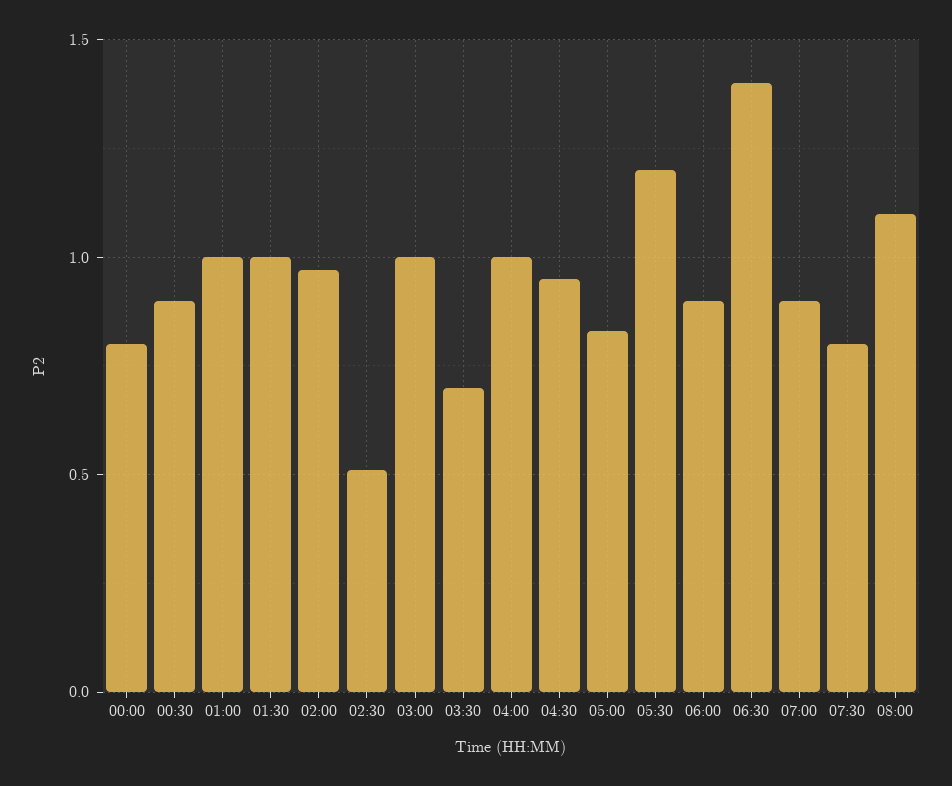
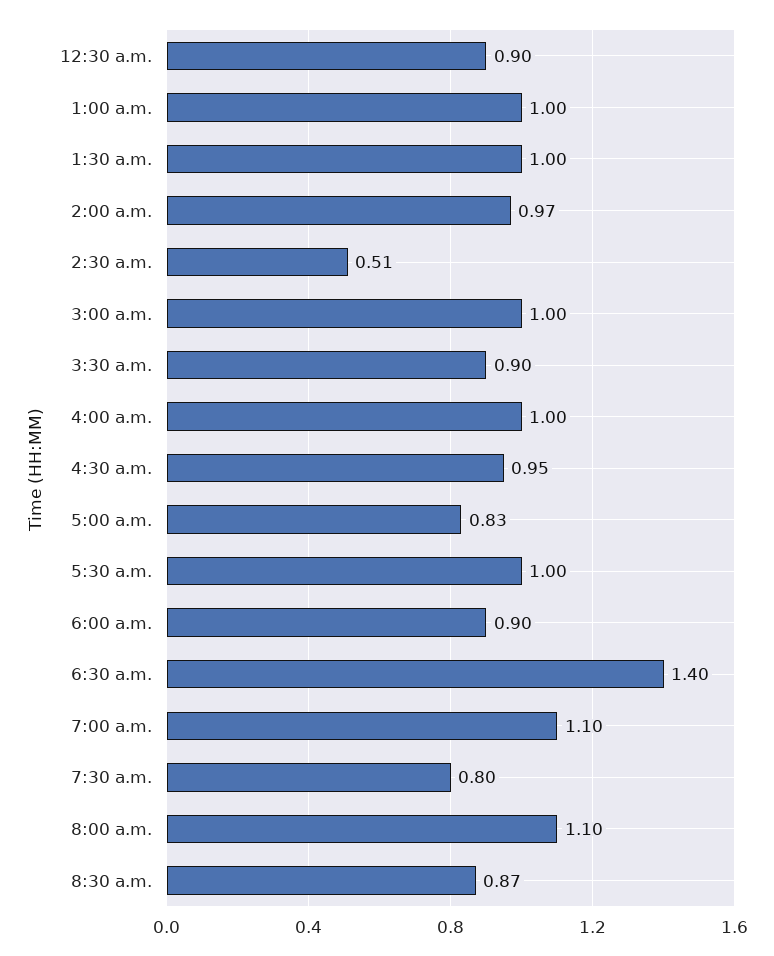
00:00: 0.8 -> none
03:30: 0.7 -> 0.9
05:30: 1.2 -> 1
07:00: 0.9 -> 1.1
8:30 a.m.: none -> 0.87

